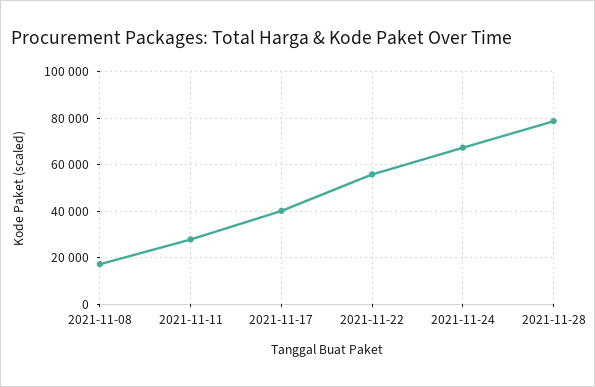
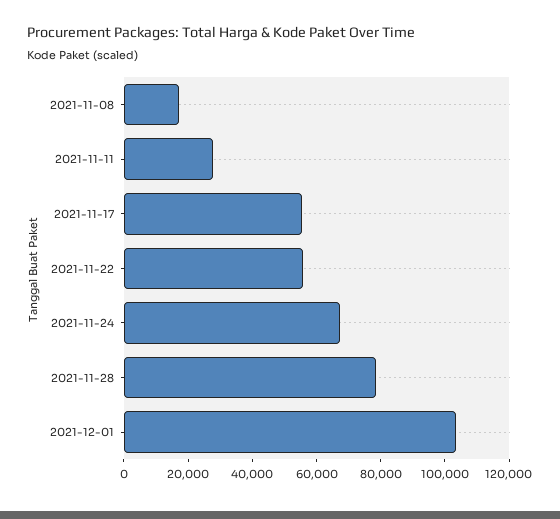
2021-11-17: 40000 -> 55000
2021-12-01: none -> 105000

